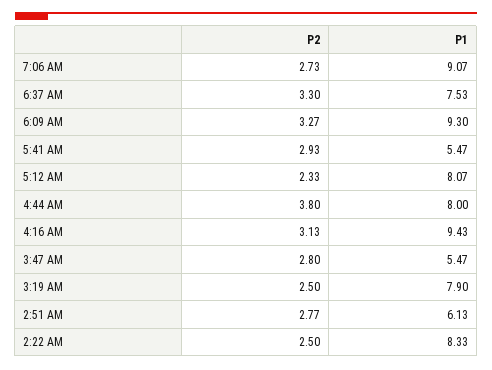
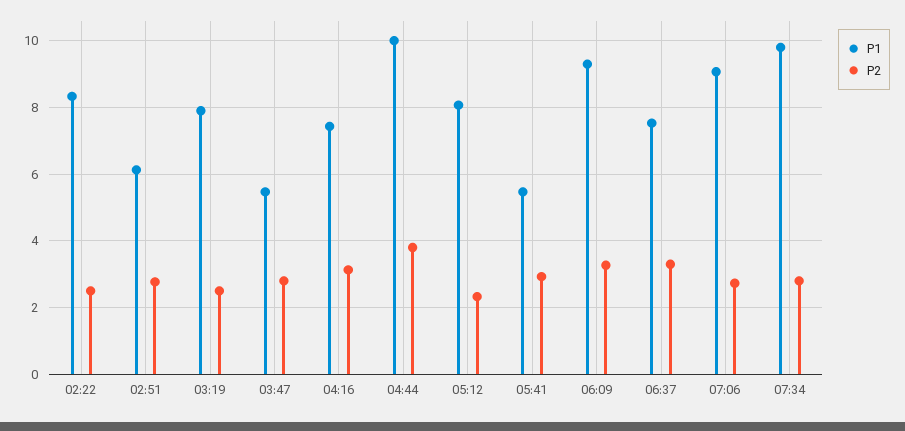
P1, 4:44 AM: 8 -> 10
P1, 4:16 AM: 9.43 -> 7.4
P1, 07:34: none -> 9.8
P2, 07:34: none -> 2.8

